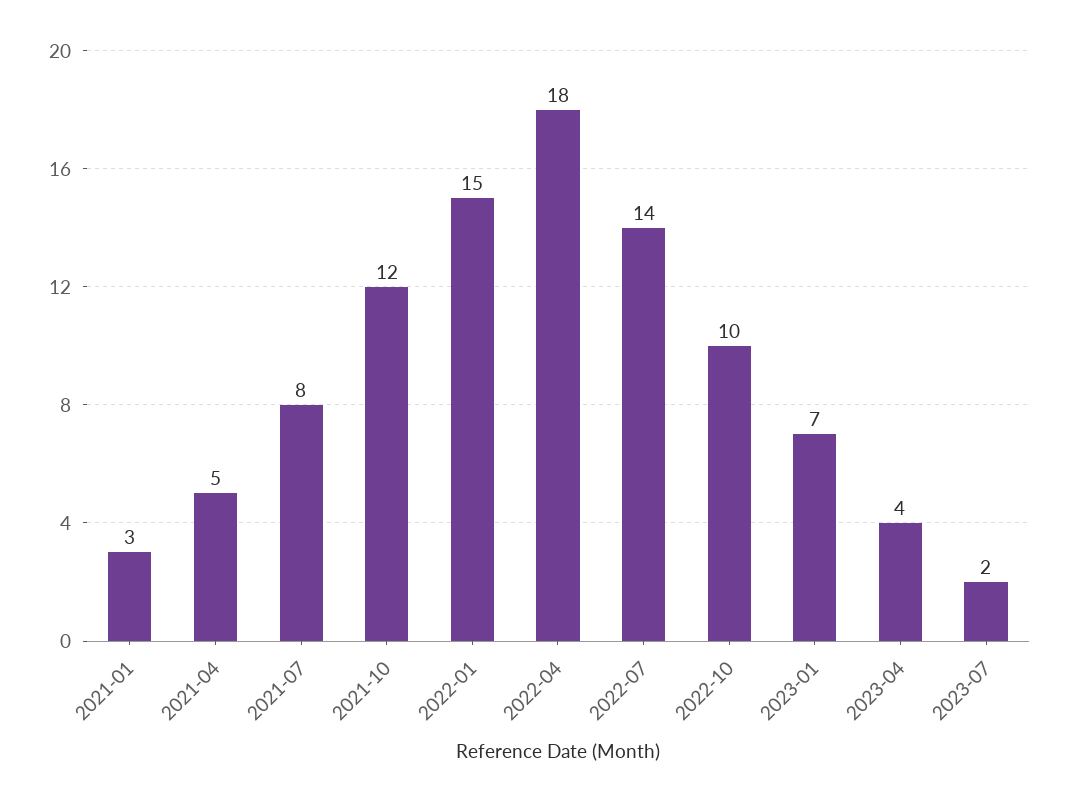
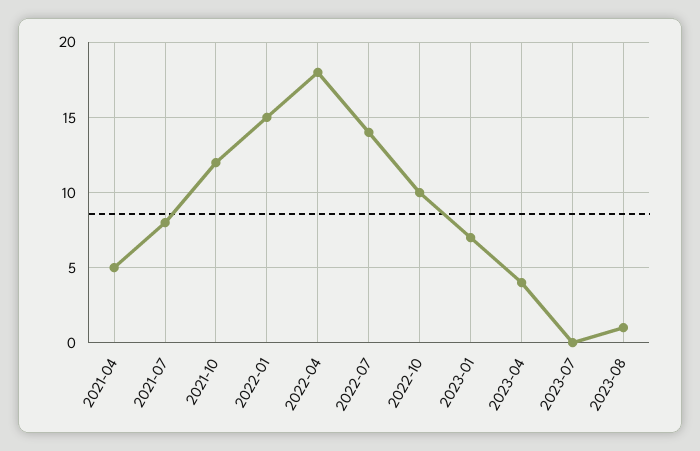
2021-01: 3 -> none
2023-07: 2 -> 0
2023-08: none -> 1

